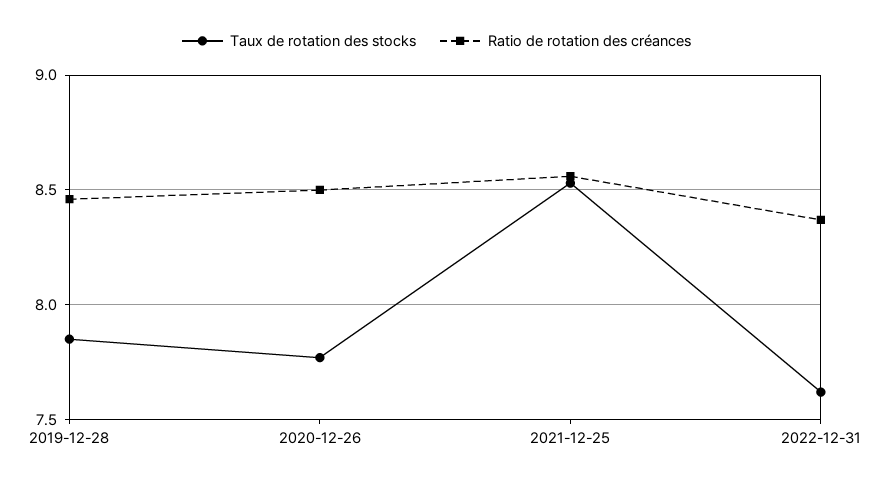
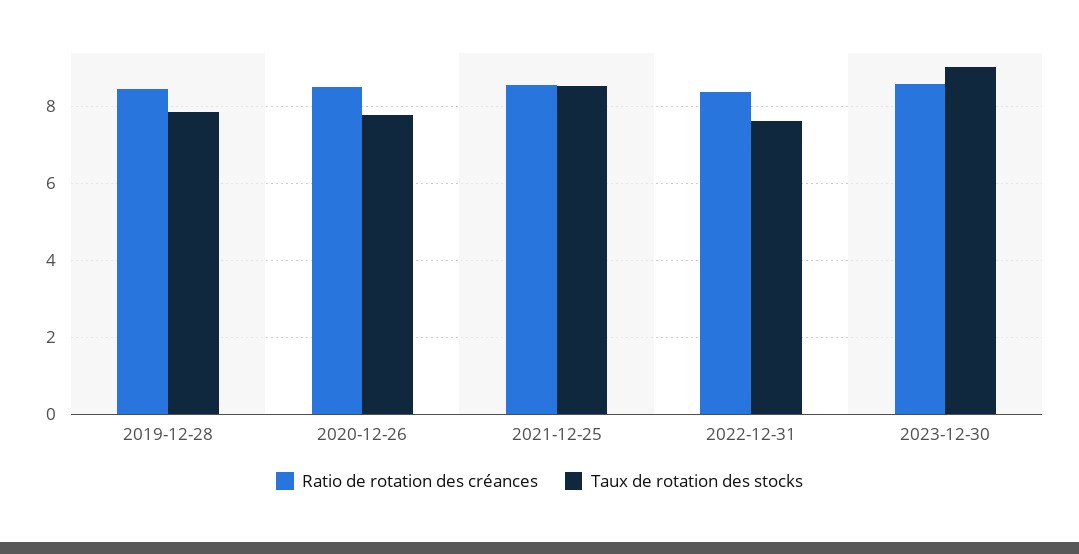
Ratio de rotation des créances, 2023-12-30: none -> 8.6
Taux de rotation des stocks, 2023-12-30: none -> 9

